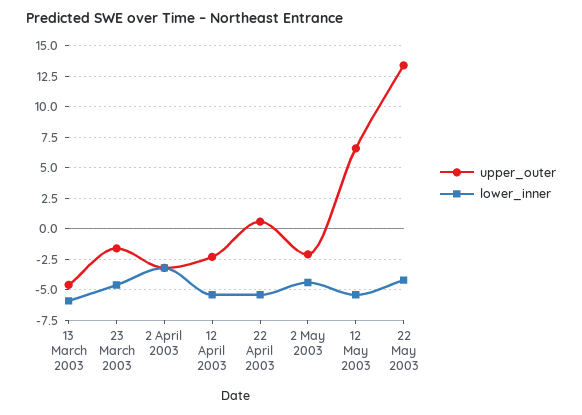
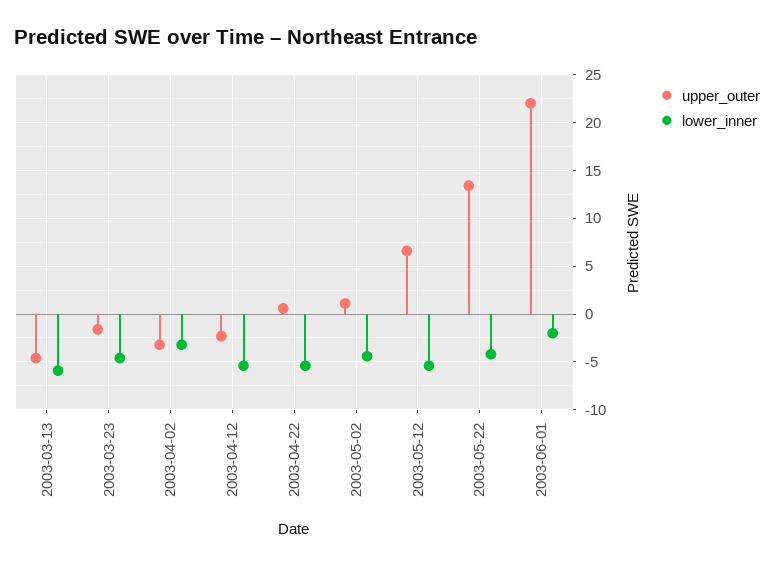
upper_outer, 2 May 2003: -2 -> 1
upper_outer, 2003-06-01: none -> 22
lower_inner, 2003-06-01: none -> -2

